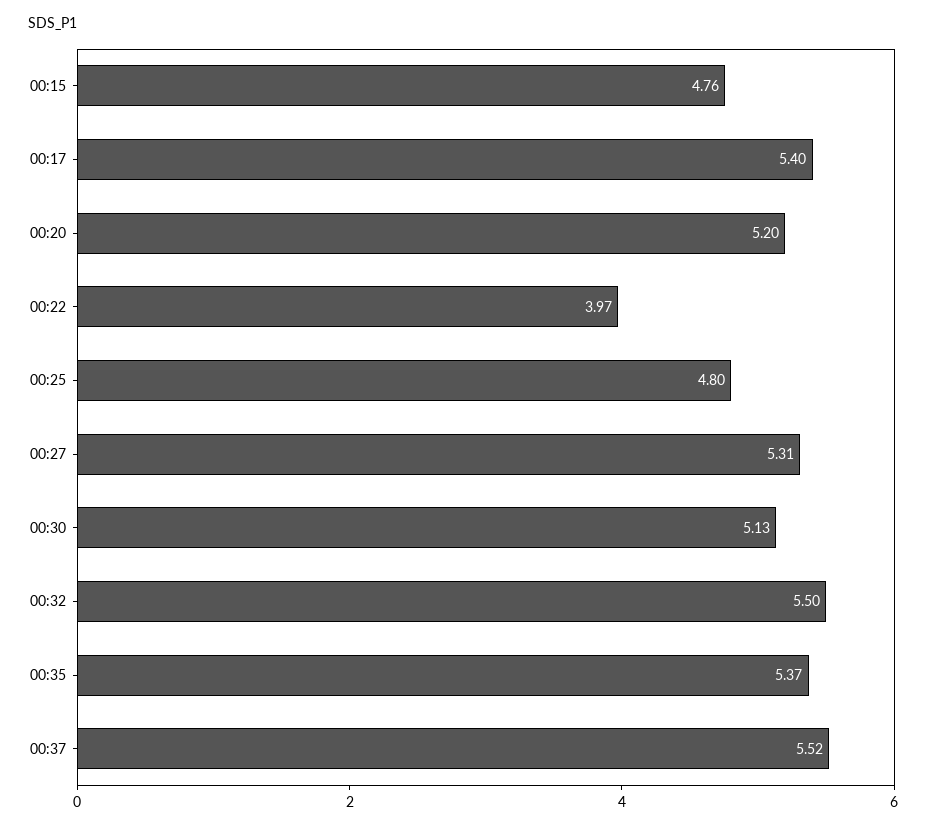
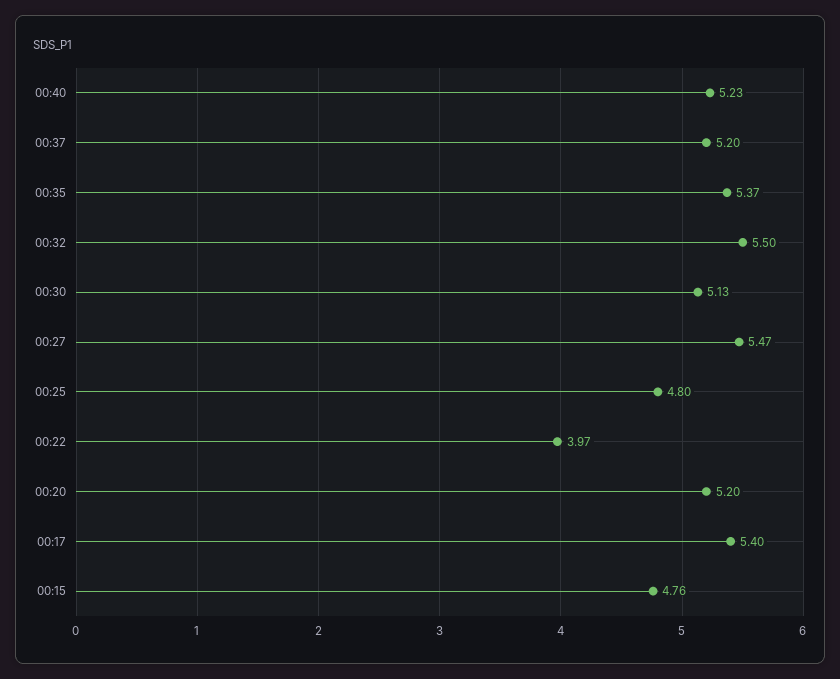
00:27: 5.31 -> 5.47
00:37: 5.52 -> 5.2
00:40: none -> 5.23

